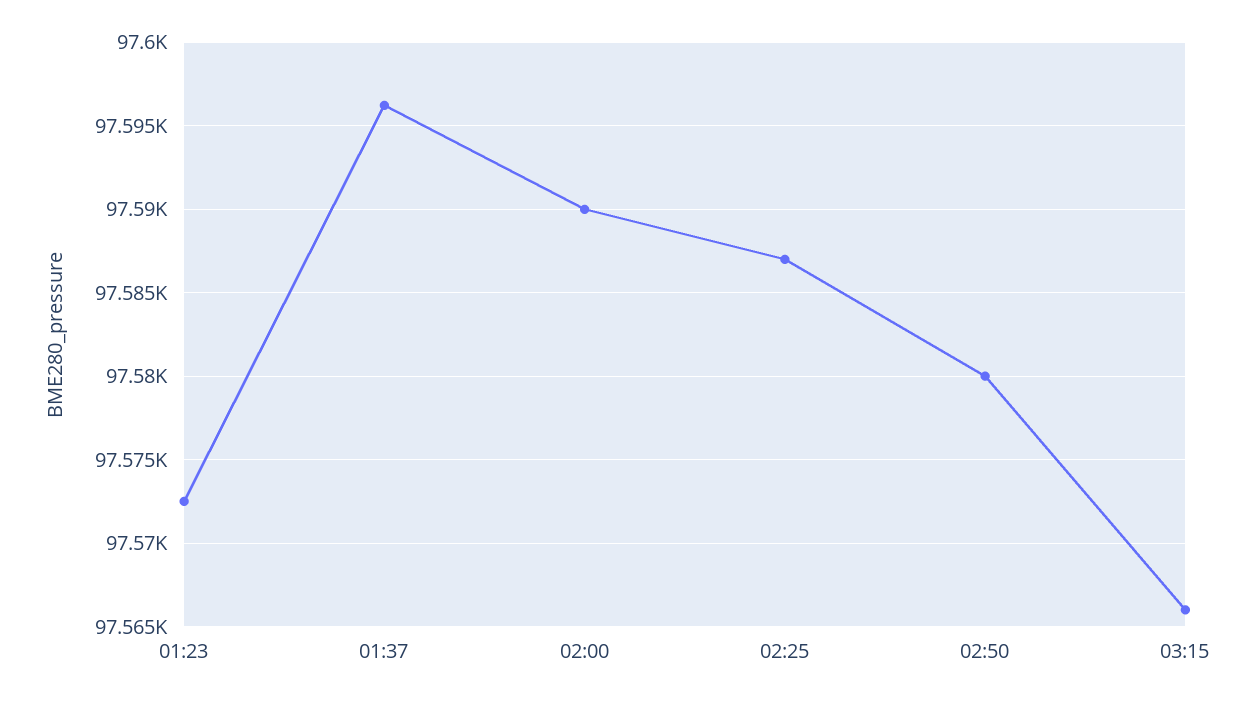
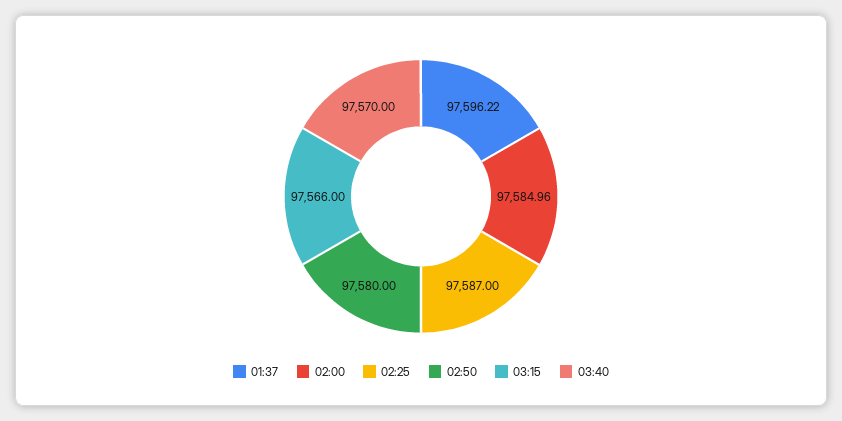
01:23: 97572.5 -> none
02:00: 97590 -> 97584.96
03:40: none -> 97570

